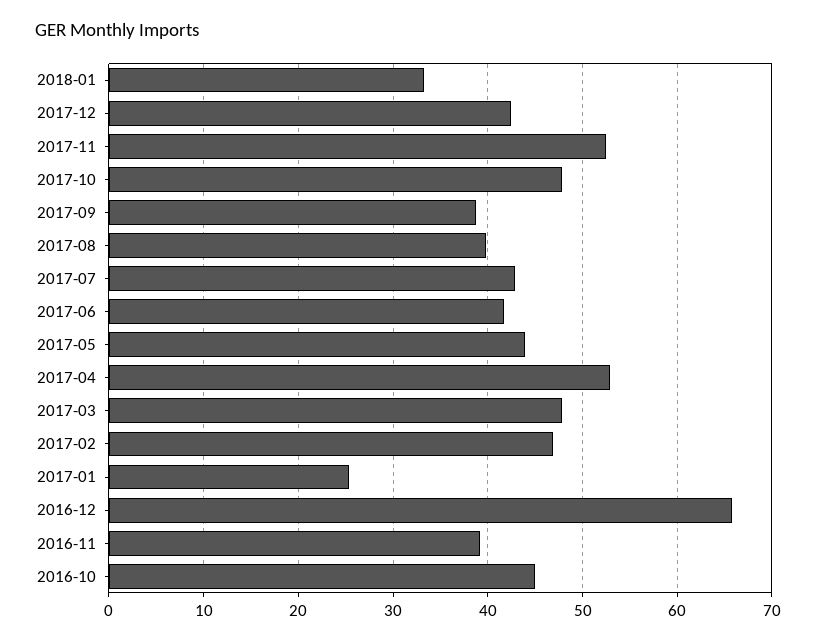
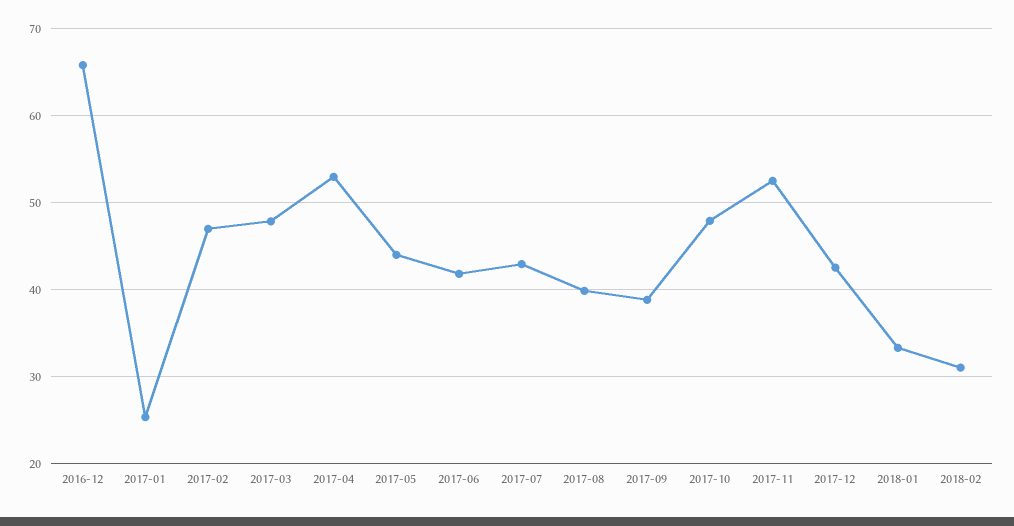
2016-11: 39 -> none
2016-10: 45 -> none
2018-02: none -> 31

